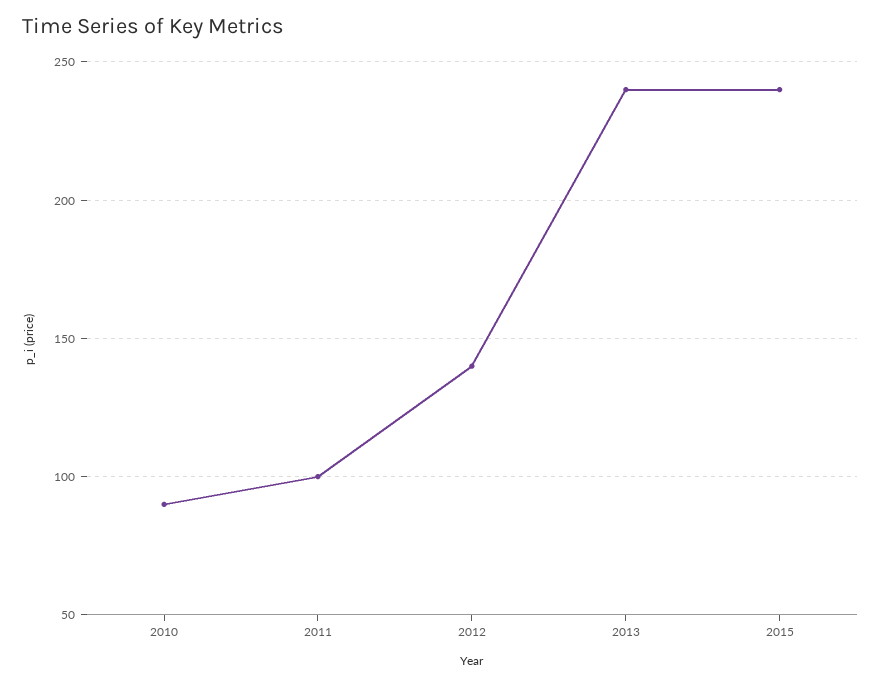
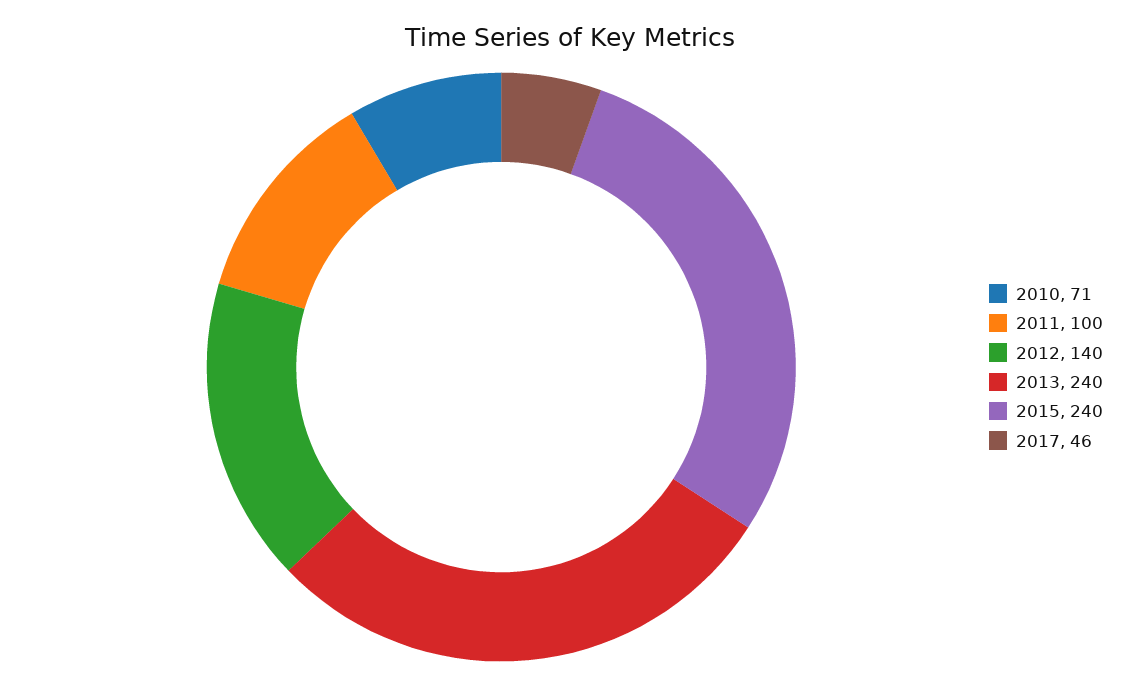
2010: 90 -> 71
2017: none -> 46

